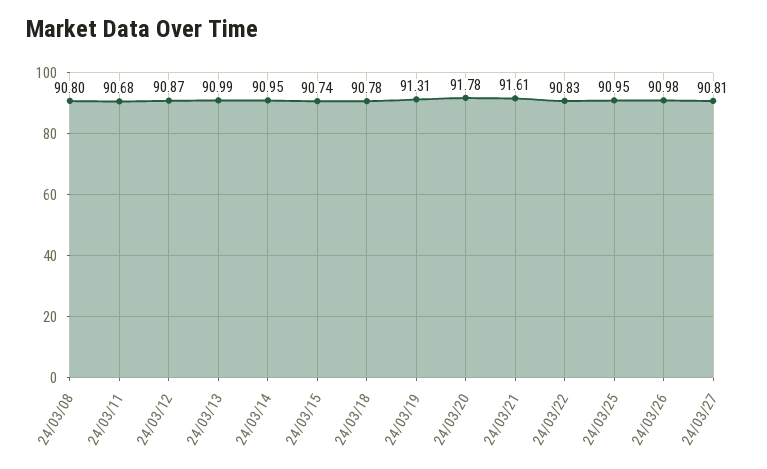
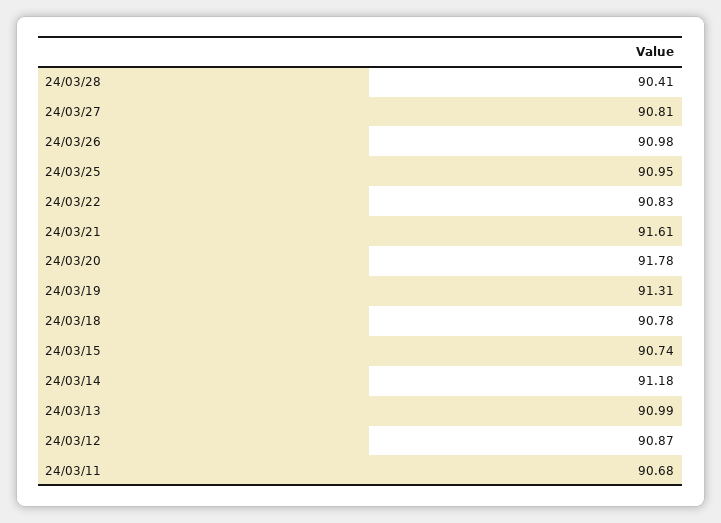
24/03/08: 90.8 -> none
24/03/14: 90.95 -> 91.18
24/03/28: none -> 90.41

